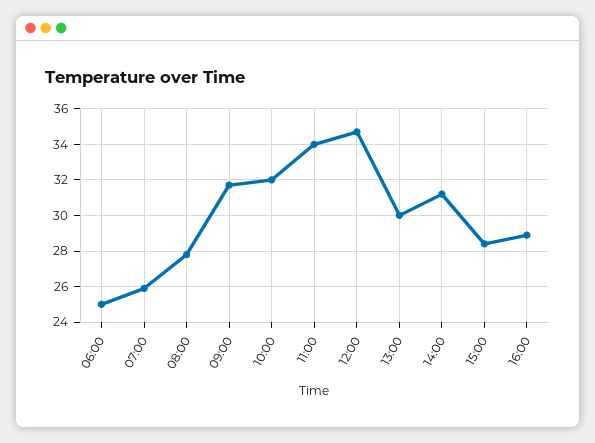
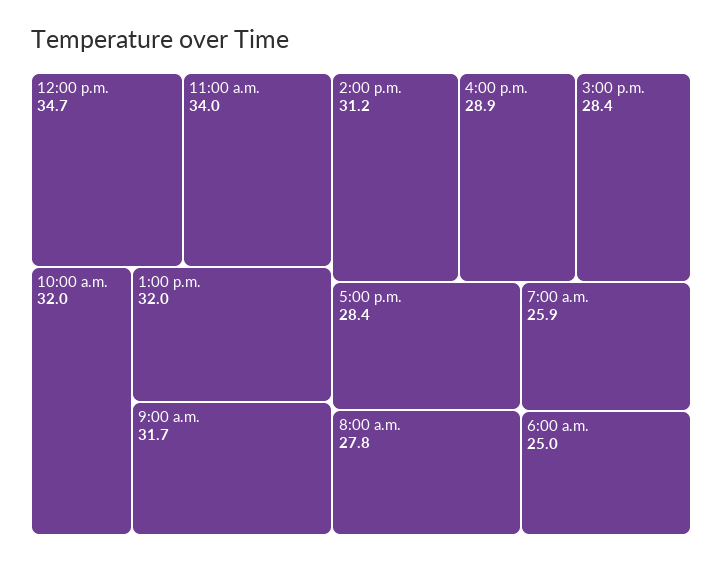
13:00: 30 -> 32
5:00 p.m.: none -> 28.4

